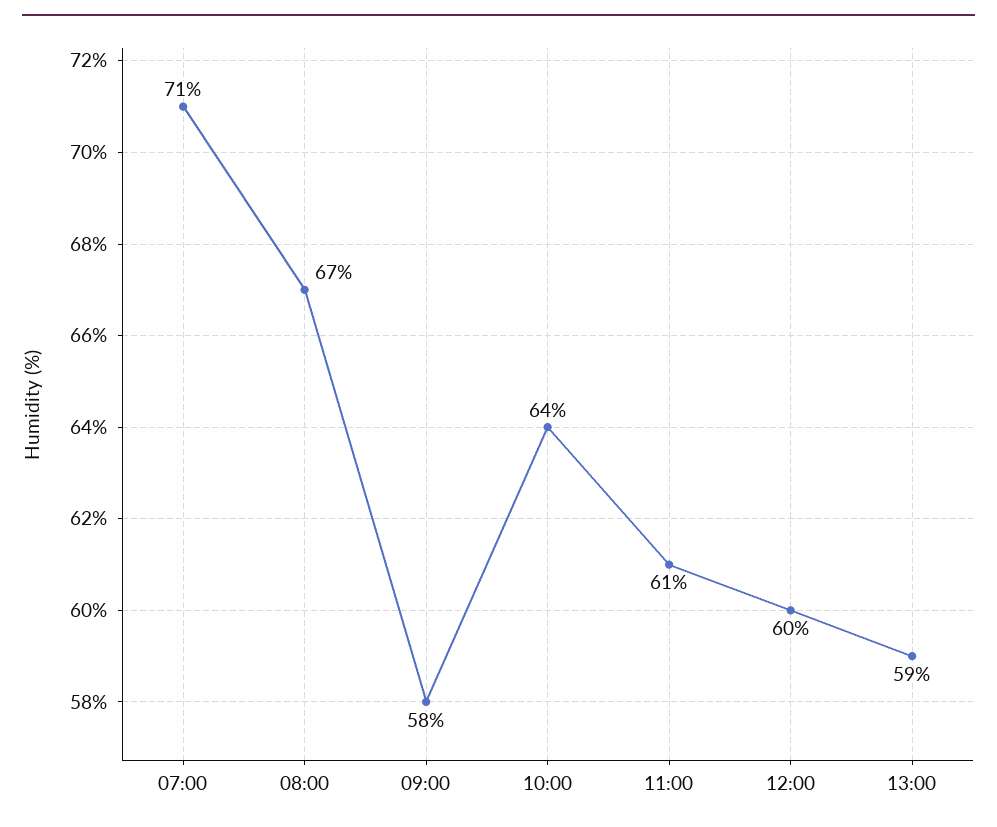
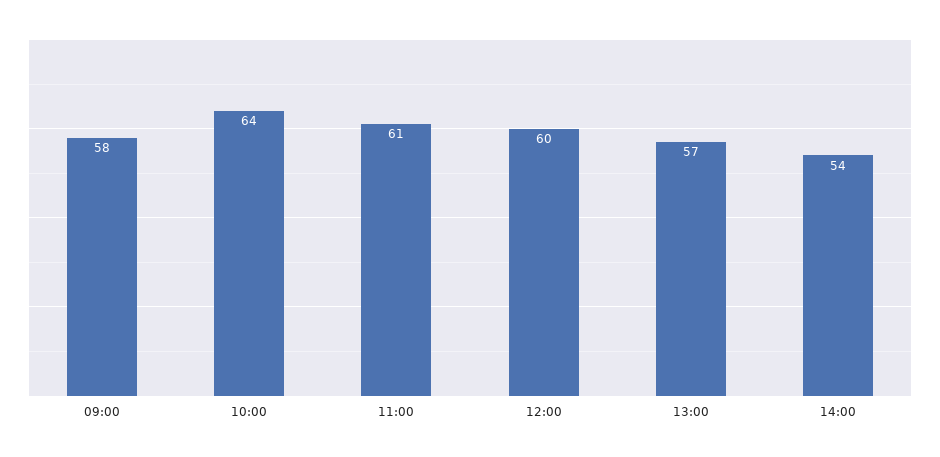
07:00: 71 -> none
08:00: 67 -> none
13:00: 59 -> 57
14:00: none -> 54

